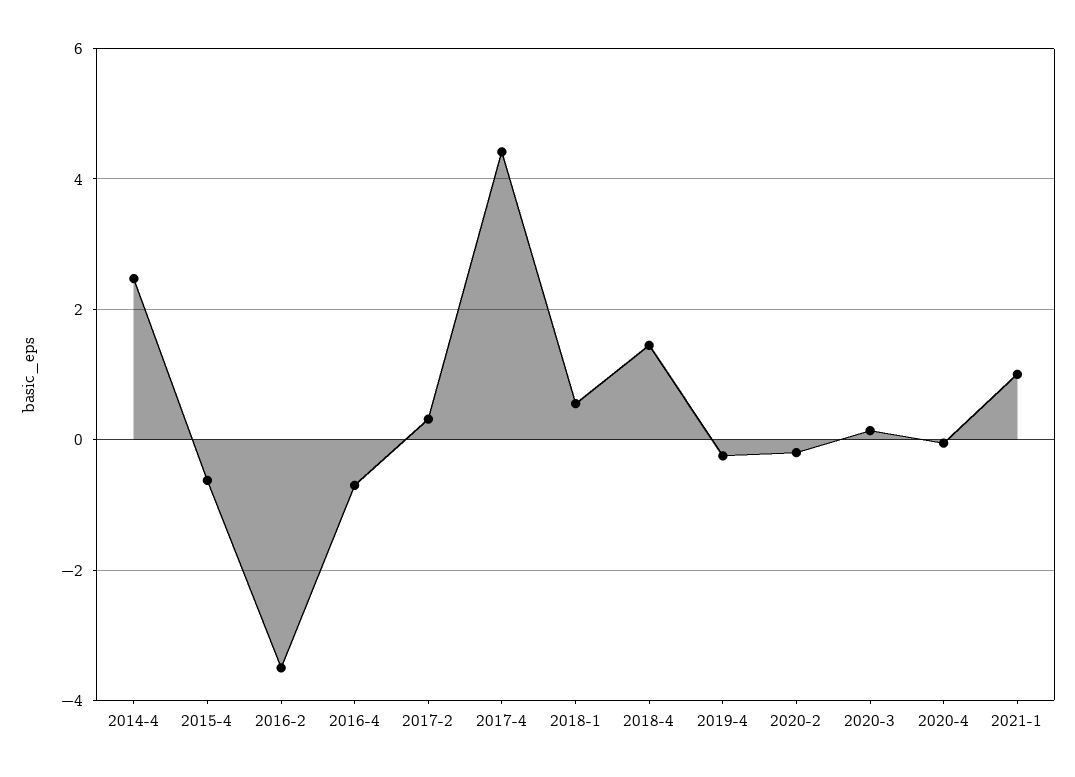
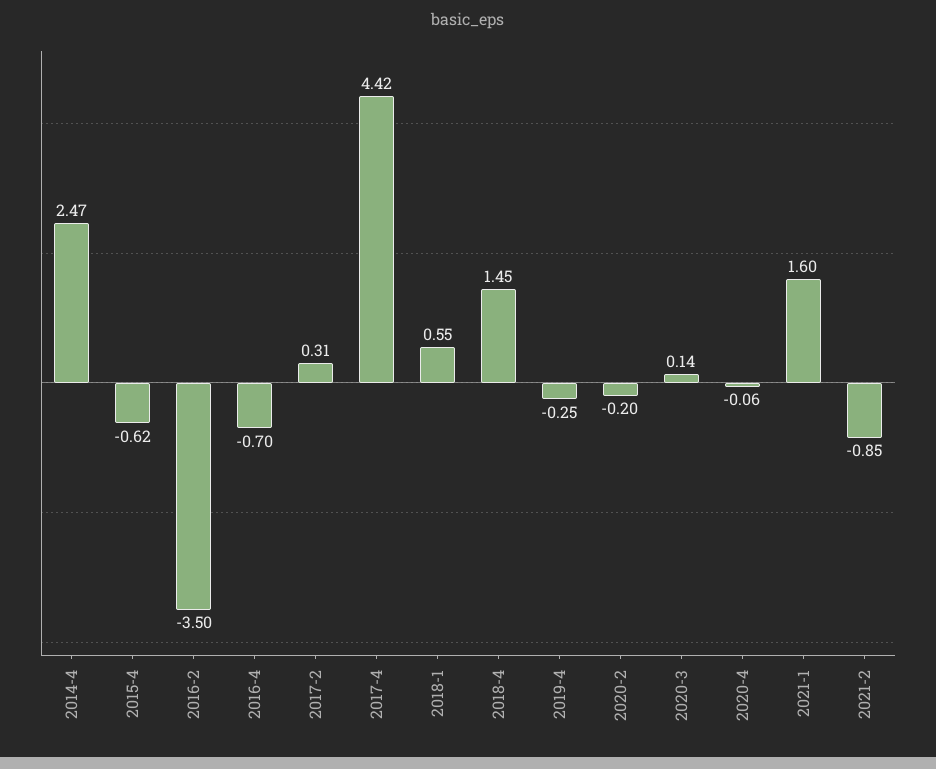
2021-1: 1 -> 1.6
2021-2: none -> -0.85

